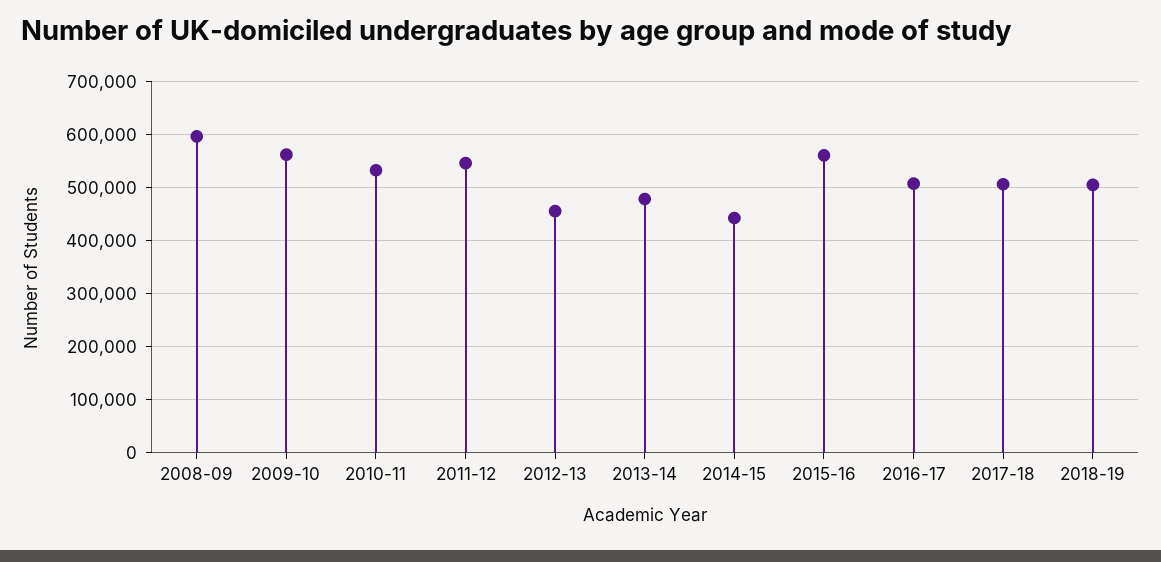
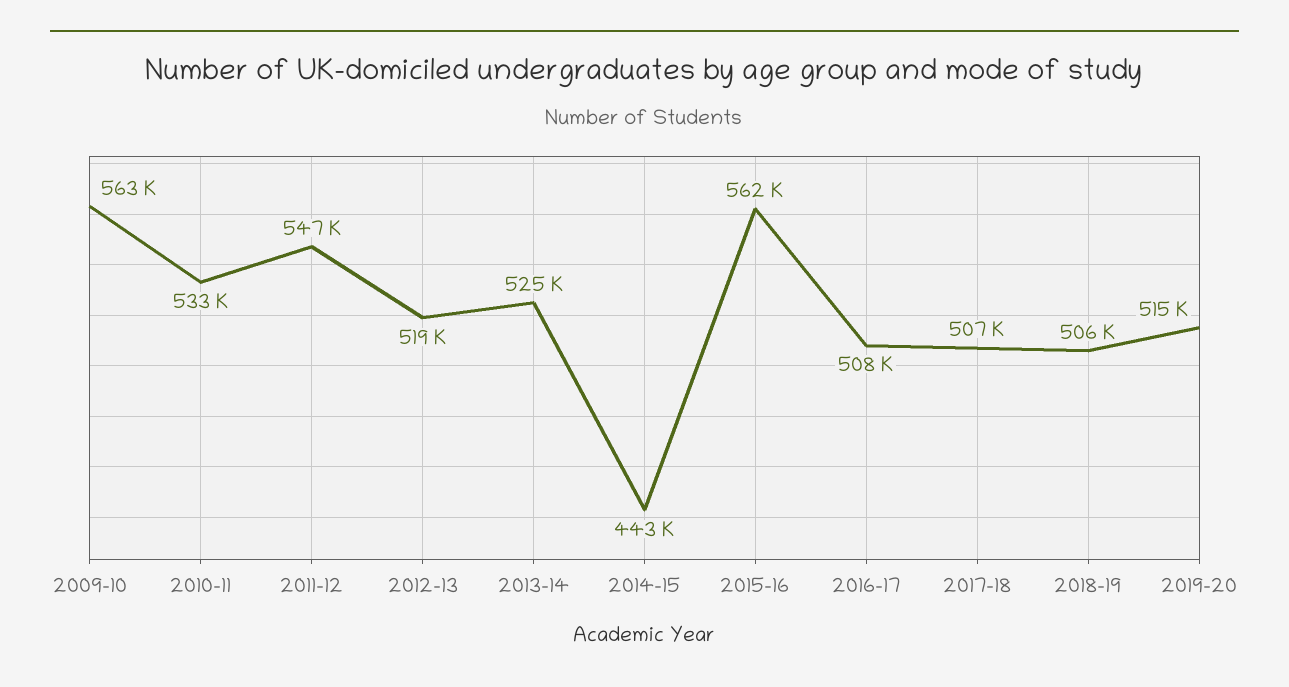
2008-09: 600000 -> none
2012-13: 460000 -> 519000
2013-14: 480000 -> 525000
2019-20: none -> 515000

